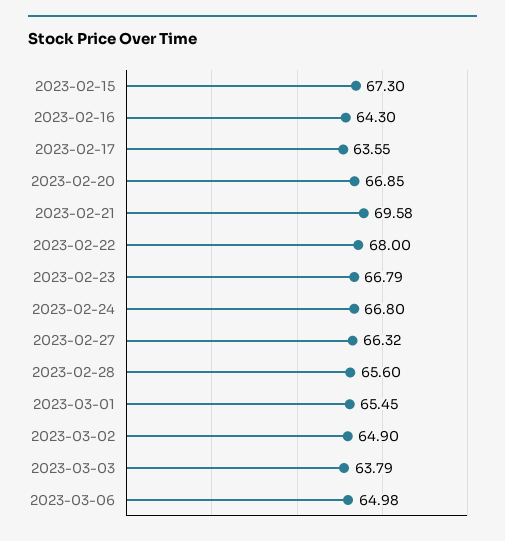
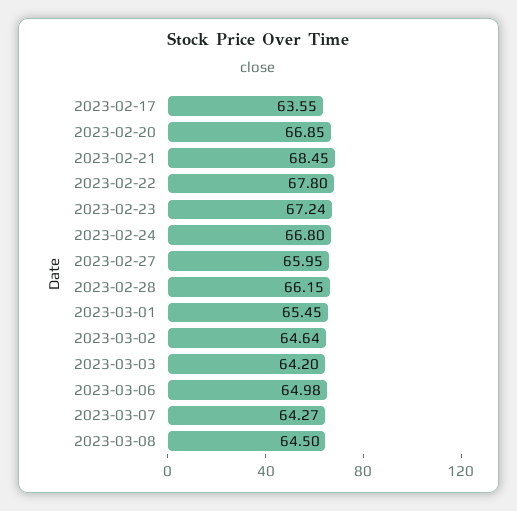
2023-02-15: 67.3 -> none
2023-02-16: 64.3 -> none
2023-02-21: 69.58 -> 68.45
2023-02-22: 68 -> 67.8
2023-02-23: 66.79 -> 67.24
2023-02-27: 66.32 -> 65.95
2023-02-28: 65.6 -> 66.15
2023-03-02: 64.9 -> 64.64
2023-03-03: 63.79 -> 64.2
2023-03-07: none -> 64.27
2023-03-08: none -> 64.5

